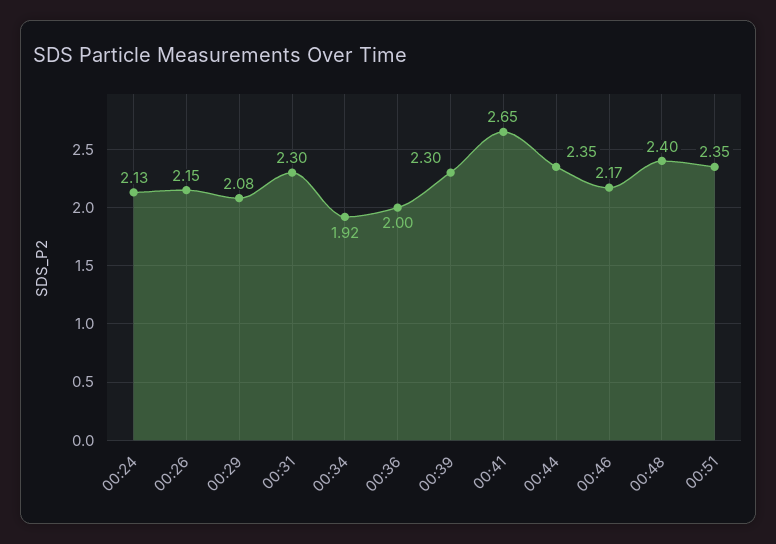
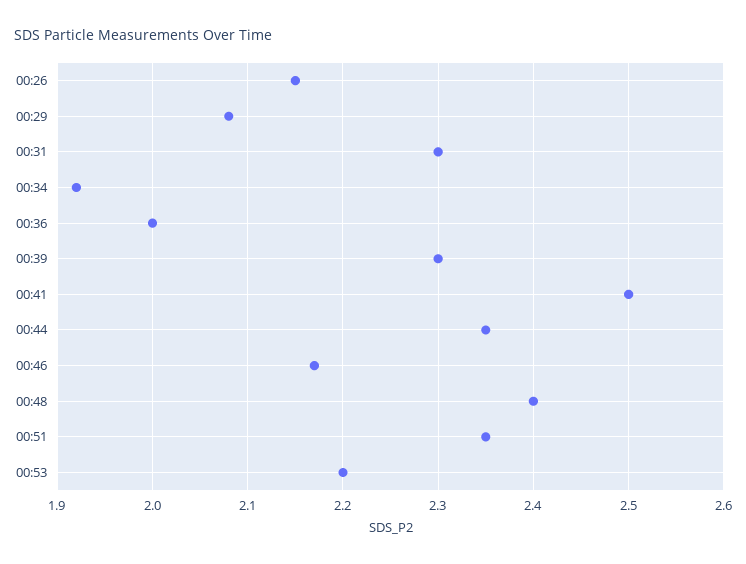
00:24: 2.13 -> none
00:41: 2.65 -> 2.5
00:53: none -> 2.2

